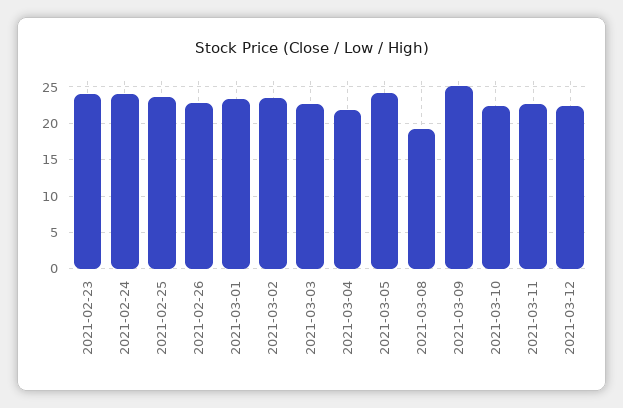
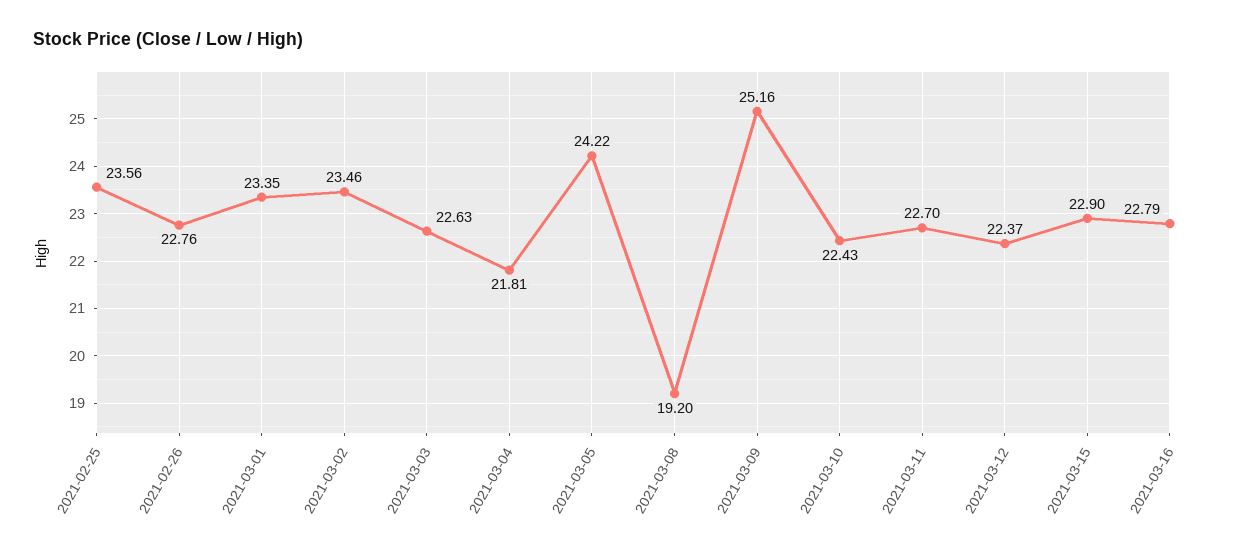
2021-02-23: 24 -> none
2021-02-24: 24 -> none
2021-03-15: none -> 22.9
2021-03-16: none -> 22.79

